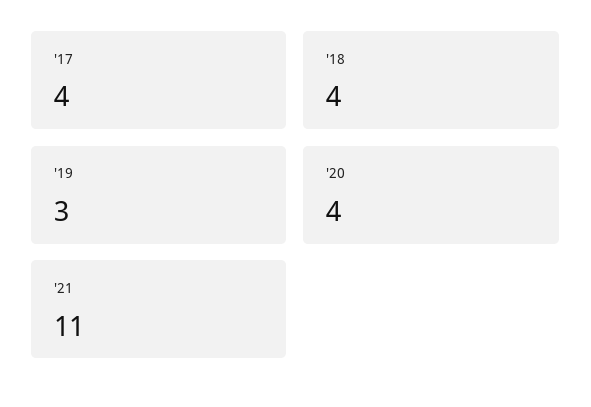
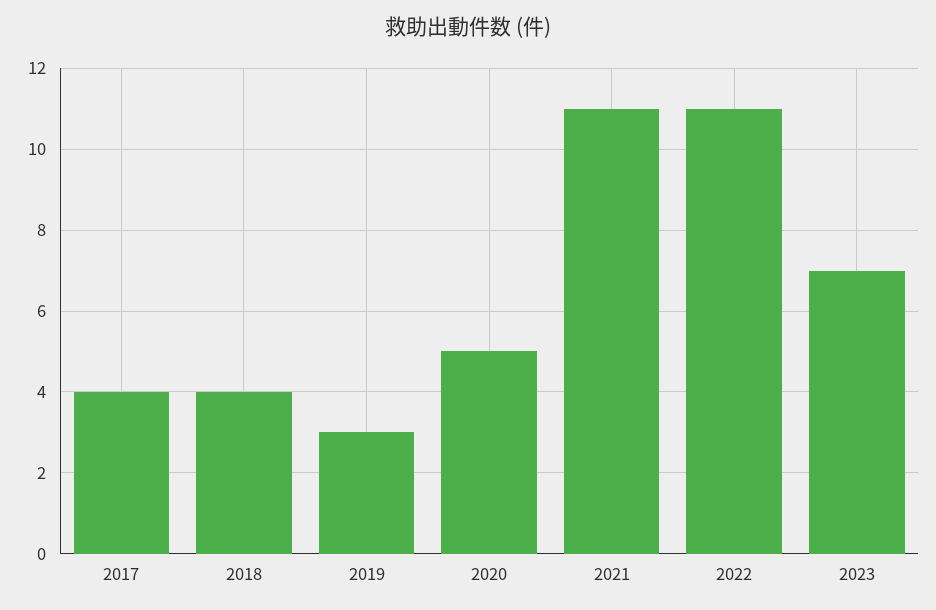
'20: 4 -> 5
2022: none -> 11
2023: none -> 7

